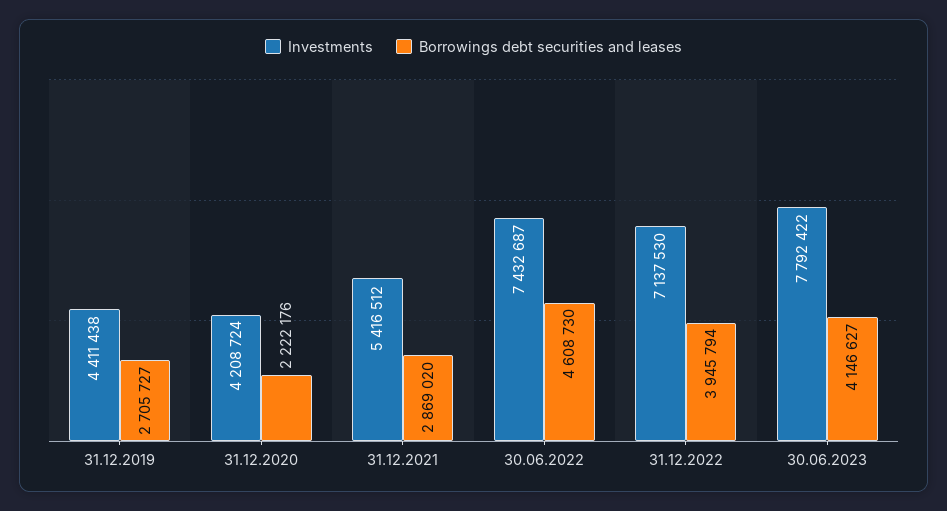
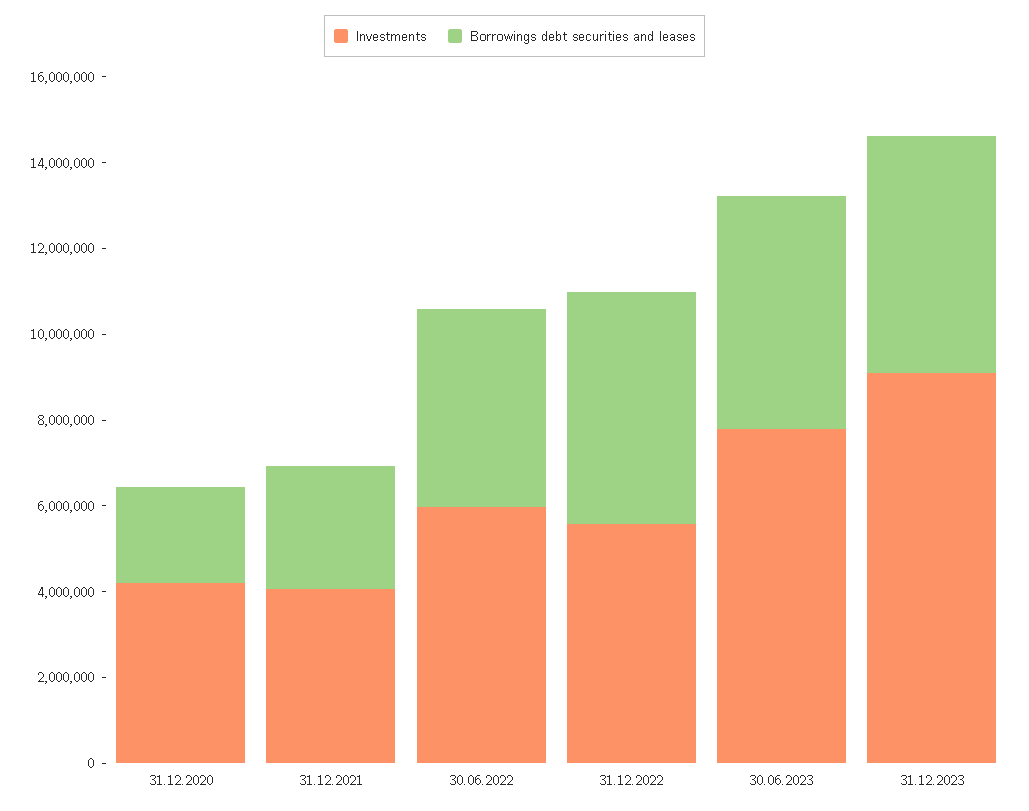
Investments, 31.12.2019: 4411438 -> none
Borrowings debt securities and leases, 31.12.2019: 2705727 -> none
Investments, 31.12.2021: 5416512 -> 4000000
Investments, 30.06.2022: 7432687 -> 6000000
Investments, 31.12.2022: 7137530 -> 5500000
Borrowings debt securities and leases, 31.12.2022: 3945794 -> 5500000
Borrowings debt securities and leases, 30.06.2023: 4146627 -> 5500000
Investments, 31.12.2023: none -> 9000000
Borrowings debt securities and leases, 31.12.2023: none -> 5500000

